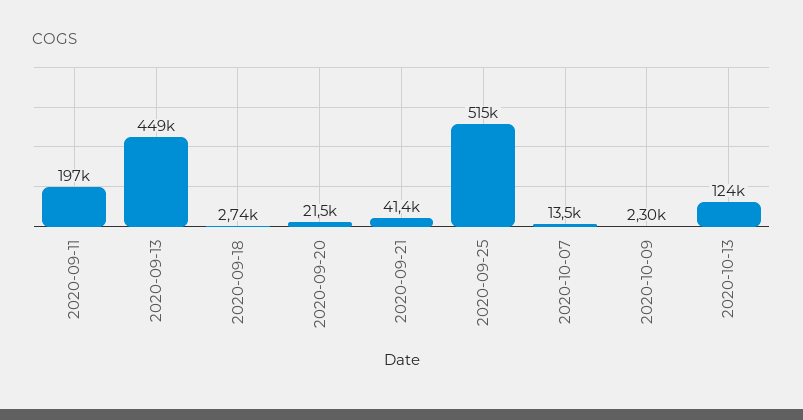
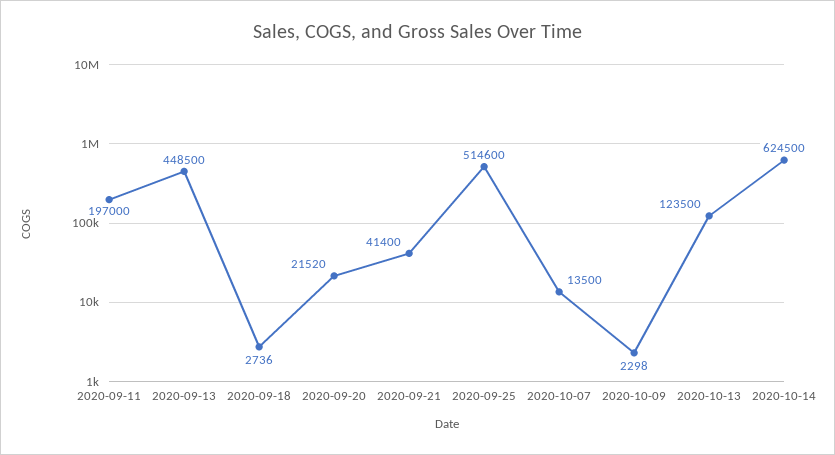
2020-10-14: none -> 624500

